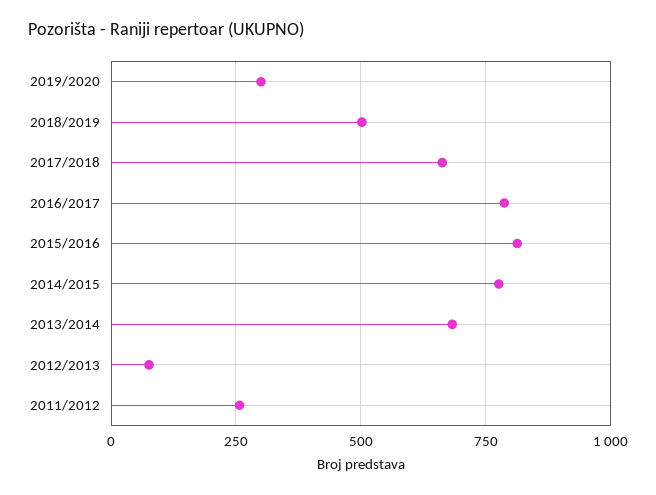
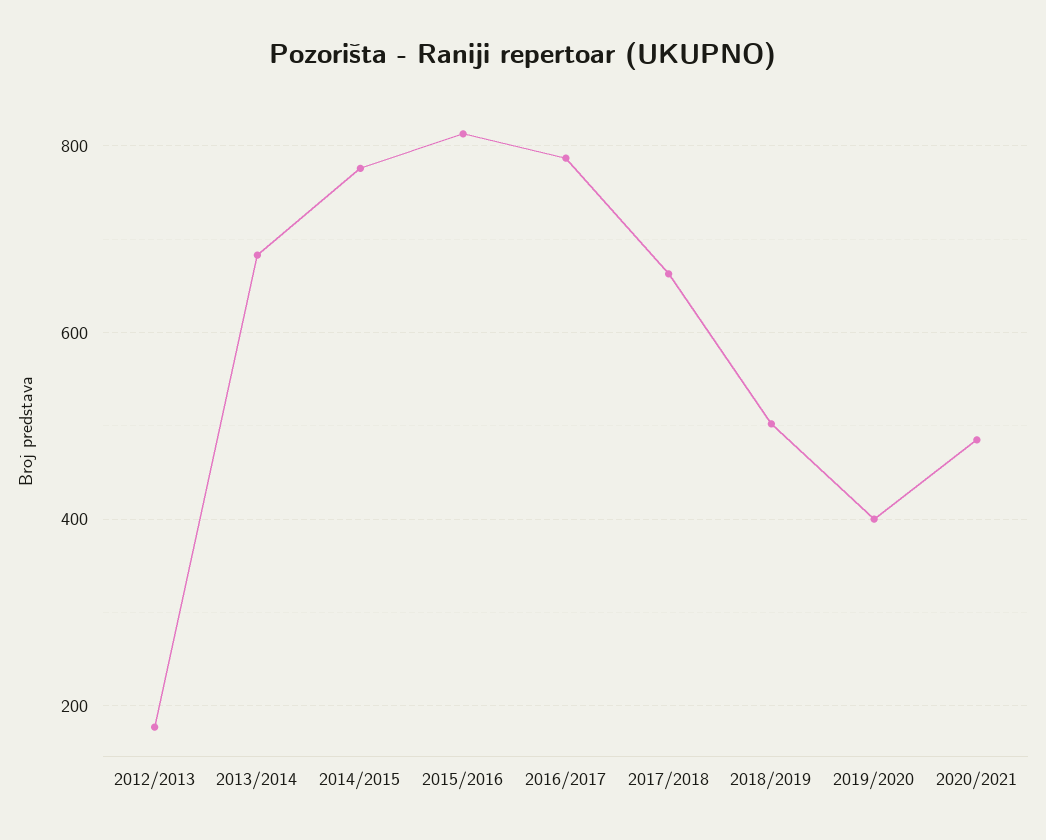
2019/2020: 300 -> 400
2012/2013: 75 -> 180
2011/2012: 250 -> none
2020/2021: none -> 480

